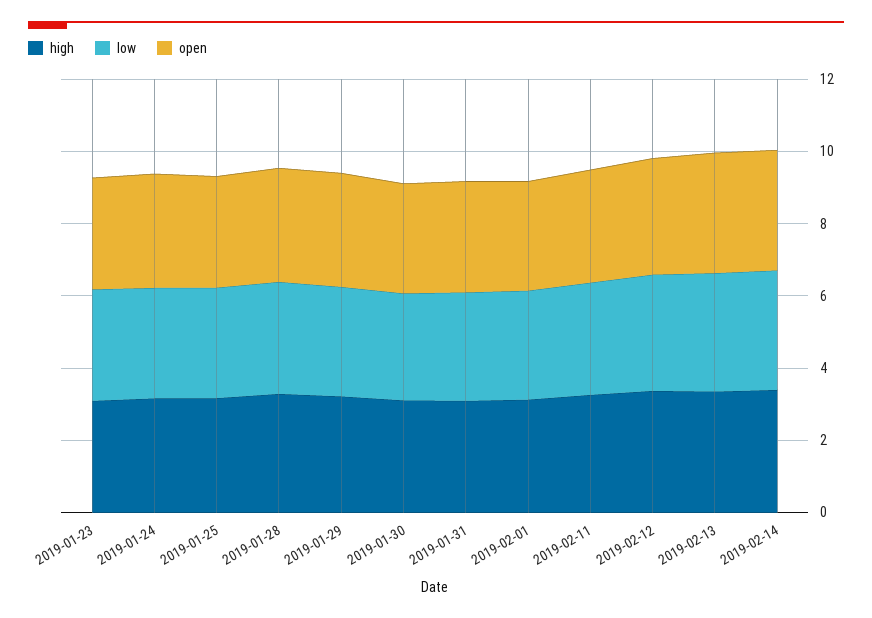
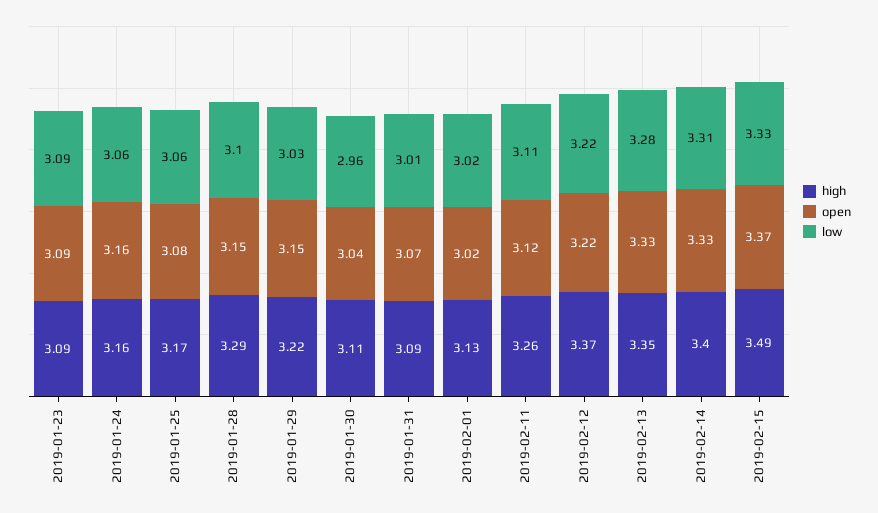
high, 2019-02-15: none -> 3.49
open, 2019-02-15: none -> 3.37
low, 2019-02-15: none -> 3.33

